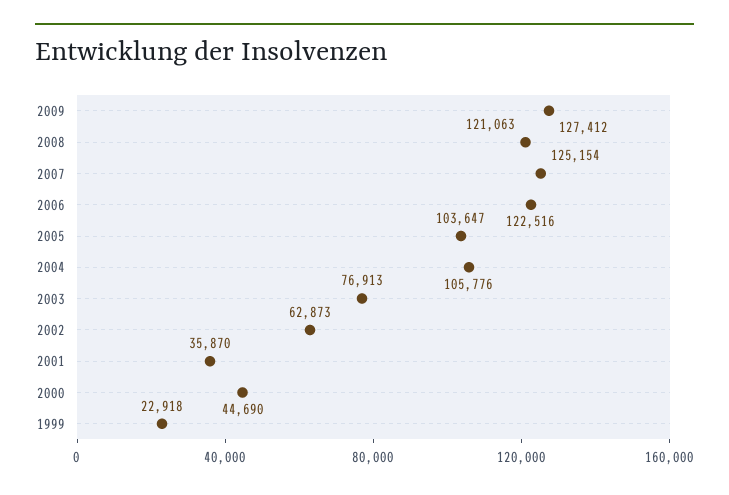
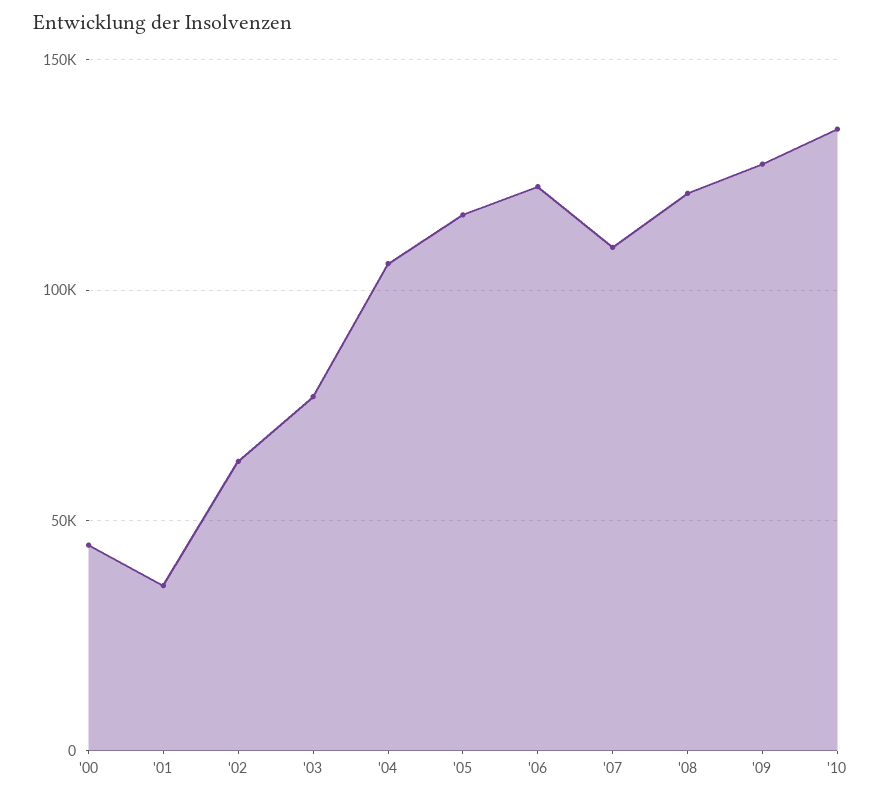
2007: 125154 -> 110000
2005: 103647 -> 115000
1999: 22918 -> none
'10: none -> 135000

